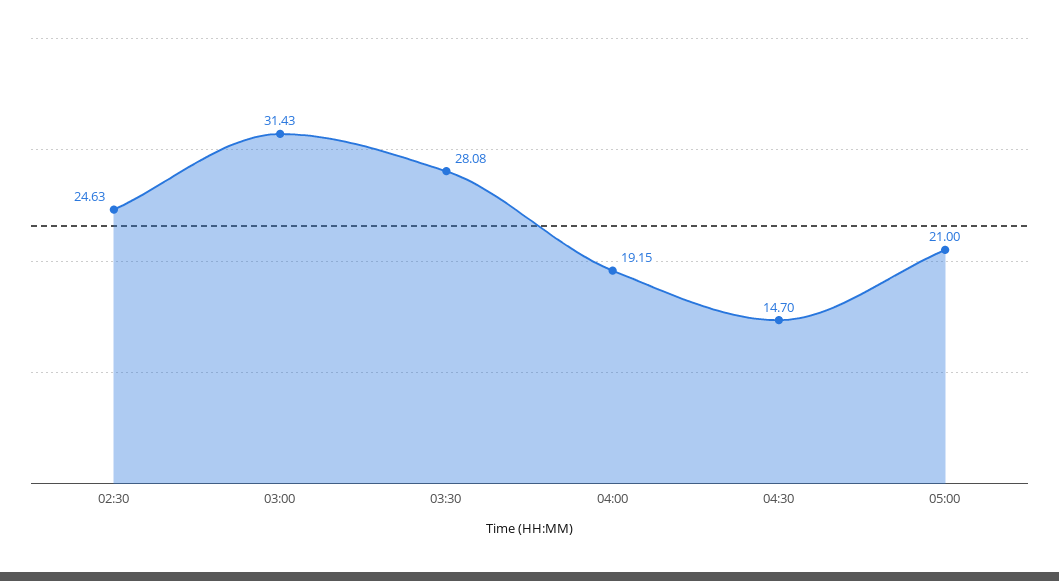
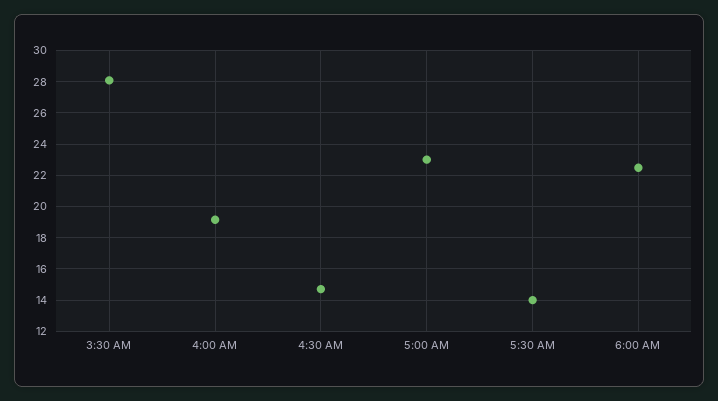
02:30: 24.63 -> none
03:00: 31.43 -> none
05:00: 21 -> 23
5:30 AM: none -> 14
6:00 AM: none -> 22.5

